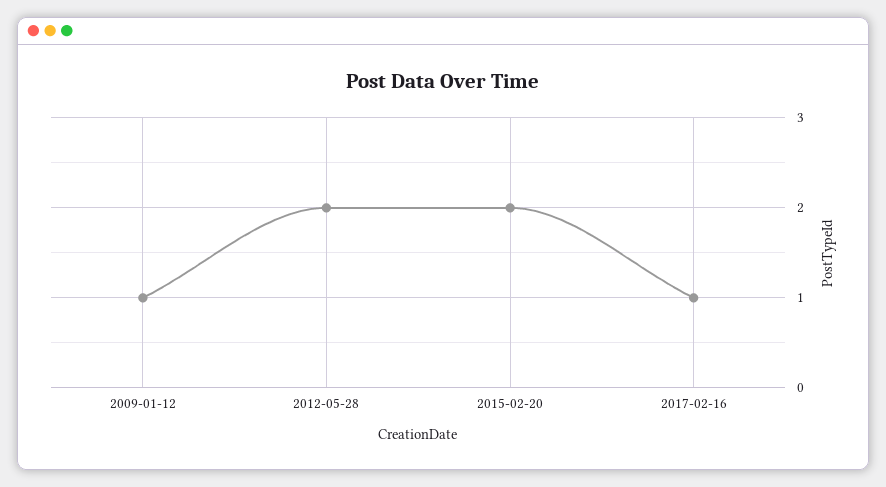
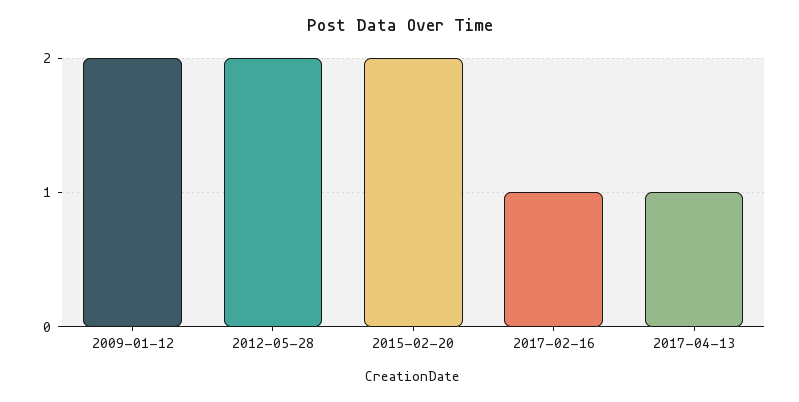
2009-01-12: 1 -> 2
2017-04-13: none -> 1

